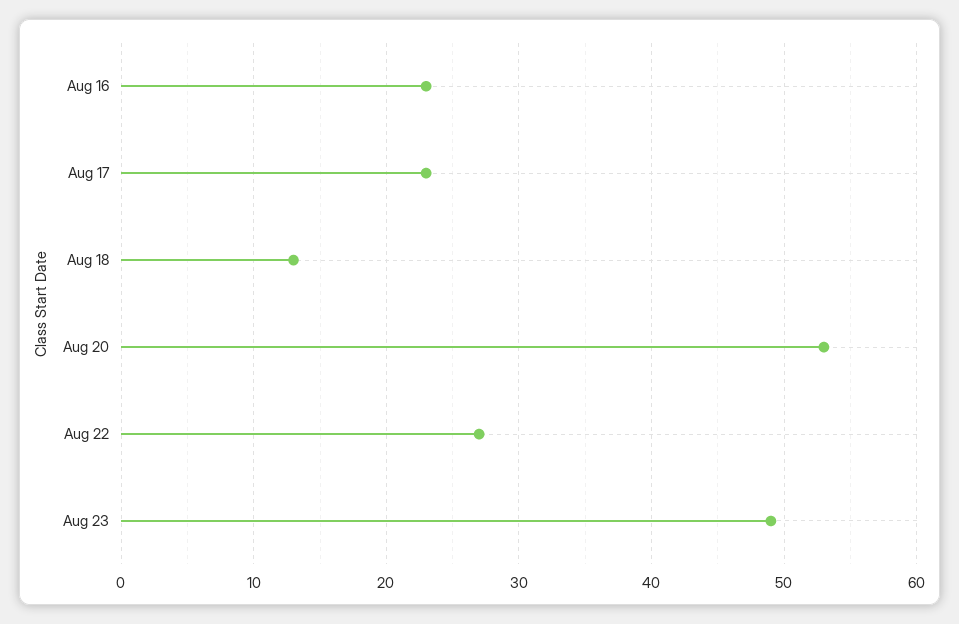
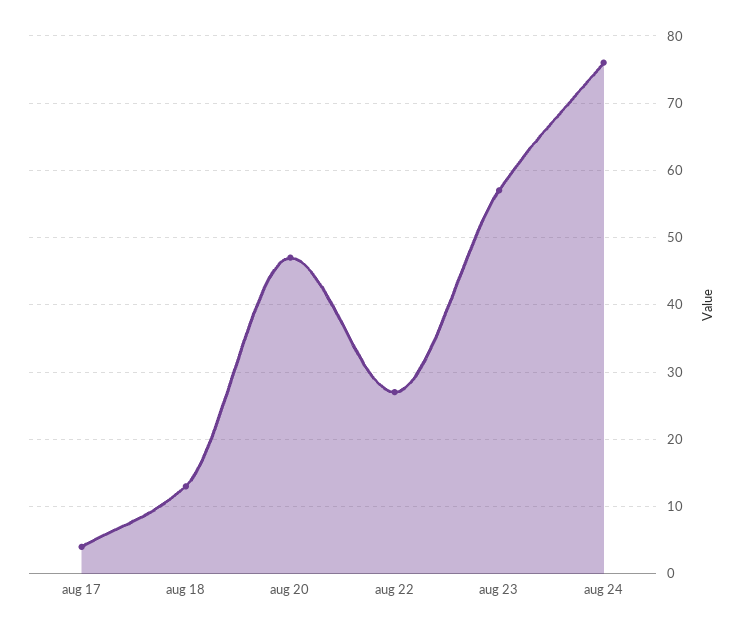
Aug 16: 23 -> none
Aug 17: 23 -> 4
Aug 20: 53 -> 47
Aug 23: 49 -> 57
aug 24: none -> 76

